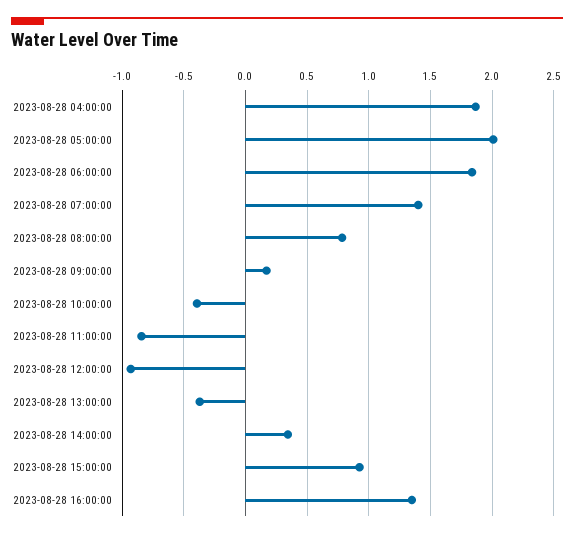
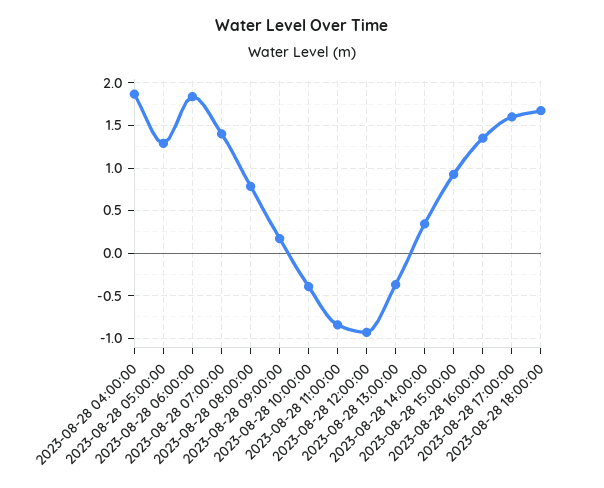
2023-08-28 05:00:00: 2 -> 1.3
2023-08-28 17:00:00: none -> 1.6
2023-08-28 18:00:00: none -> 1.7

